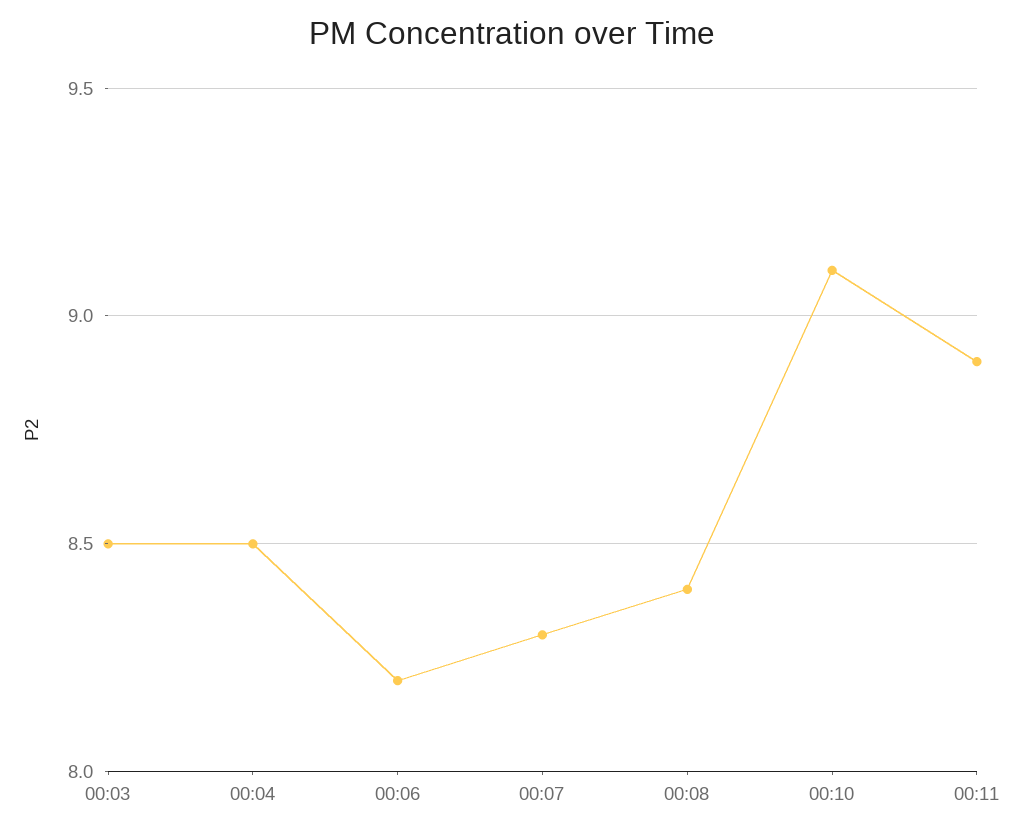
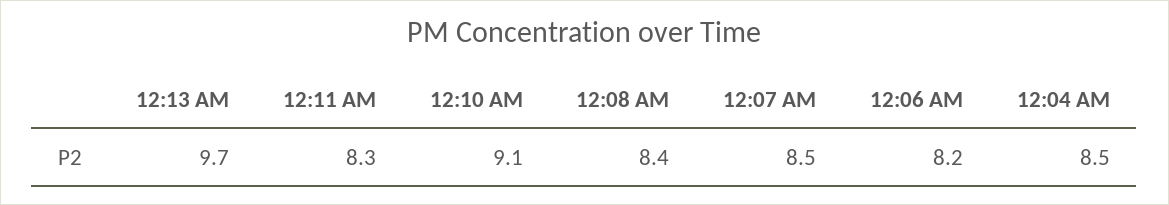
00:03: 8.5 -> none
00:07: 8.3 -> 8.5
00:11: 8.9 -> 8.3
12:13 AM: none -> 9.7

